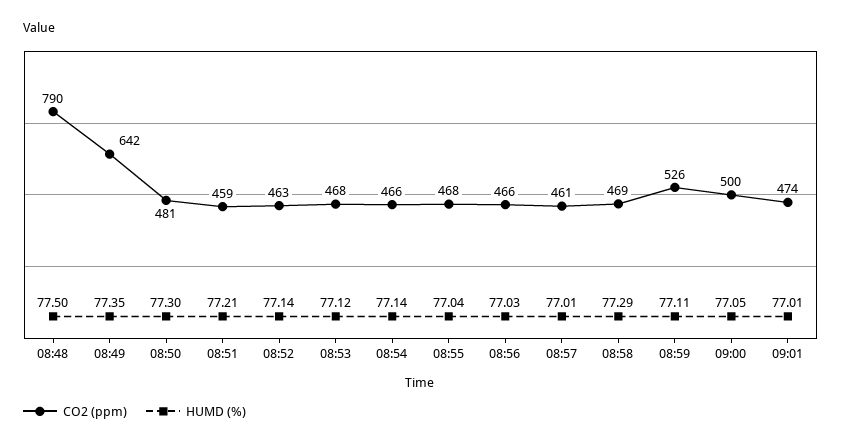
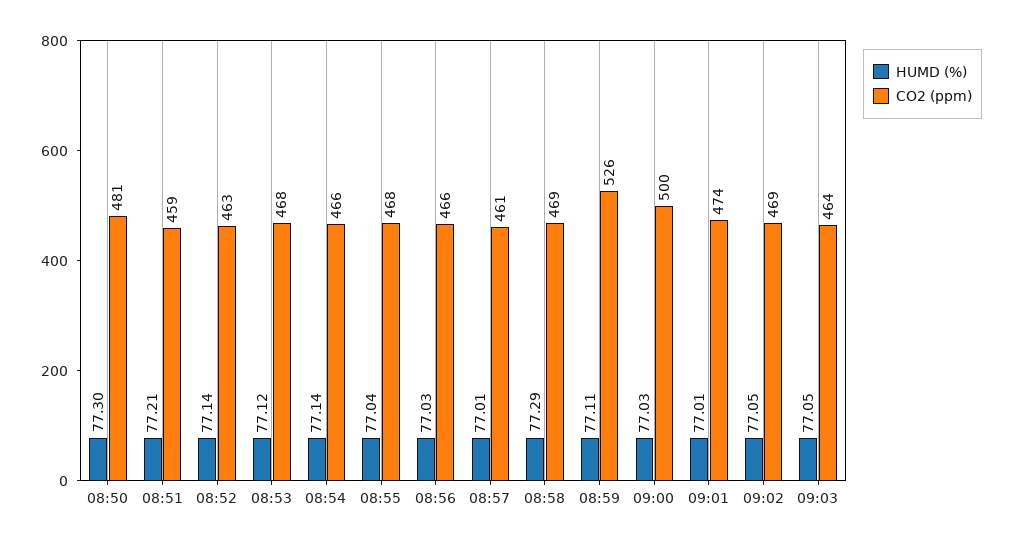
CO2 (ppm), 08:48: 790 -> none
HUMD (%), 08:48: 77.5 -> none
CO2 (ppm), 08:49: 642 -> none
HUMD (%), 08:49: 77.35 -> none
HUMD (%), 09:00: 77.05 -> 77.03
HUMD (%), 09:02: none -> 77.05
CO2 (ppm), 09:02: none -> 469
HUMD (%), 09:03: none -> 77.05
CO2 (ppm), 09:03: none -> 464

